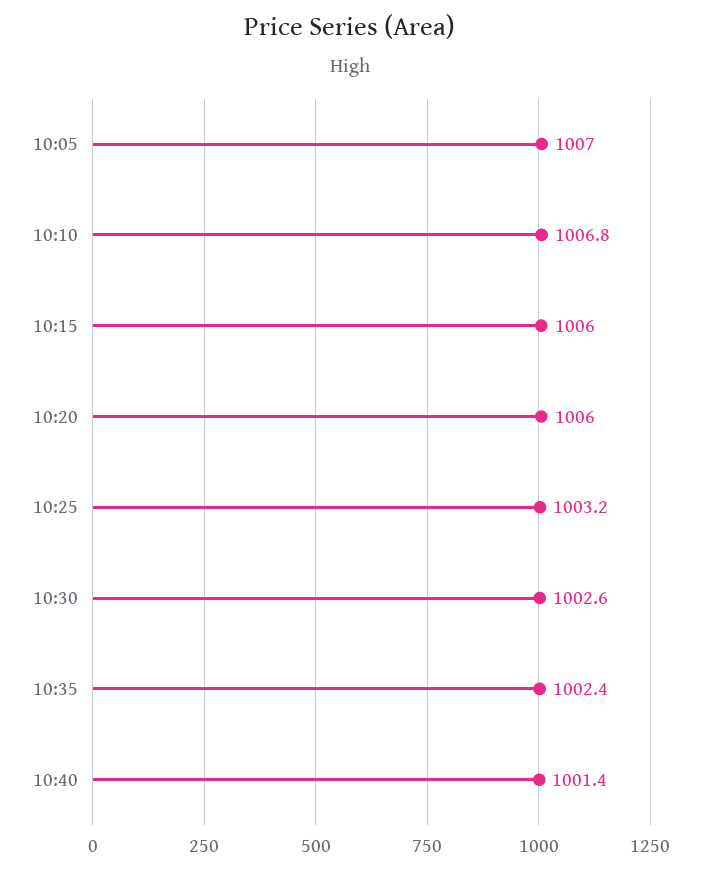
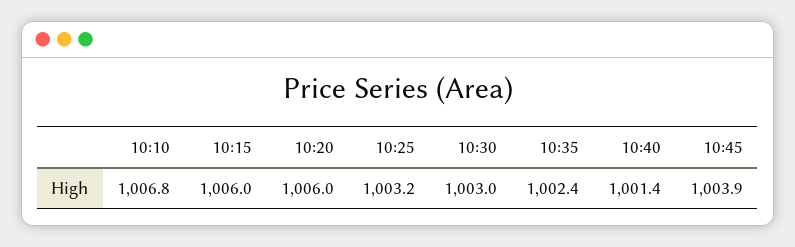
10:05: 1007 -> none
10:30: 1002.6 -> 1003
10:45: none -> 1003.9

